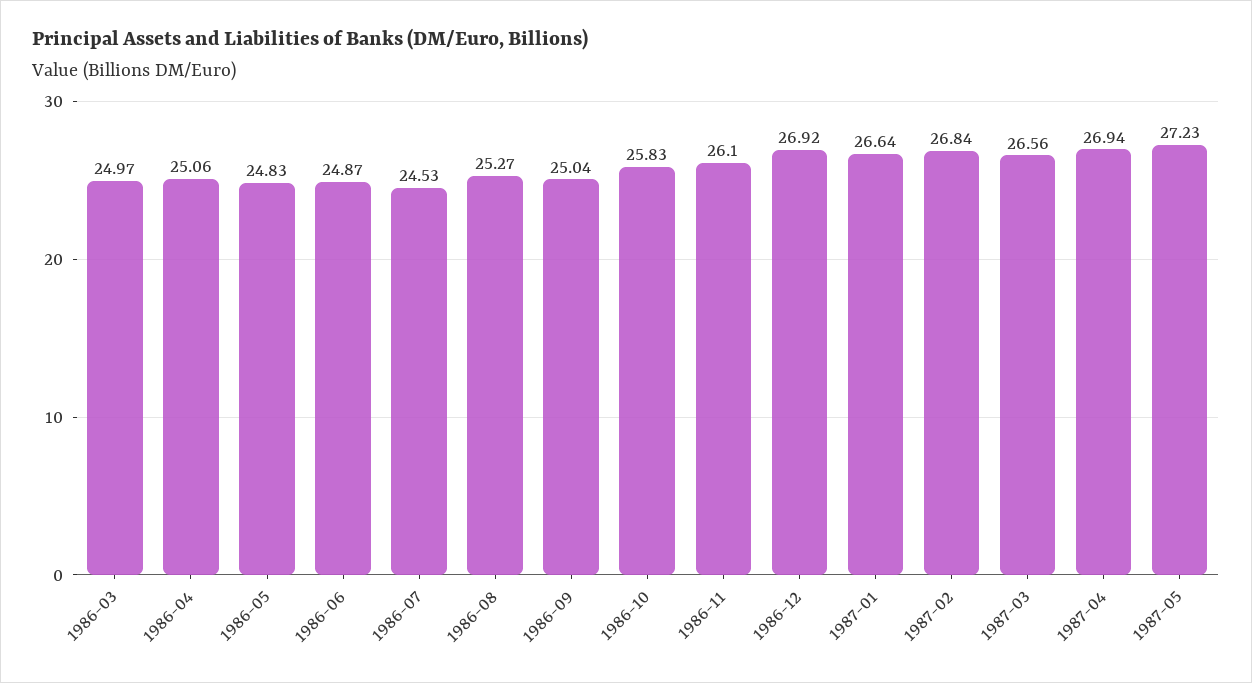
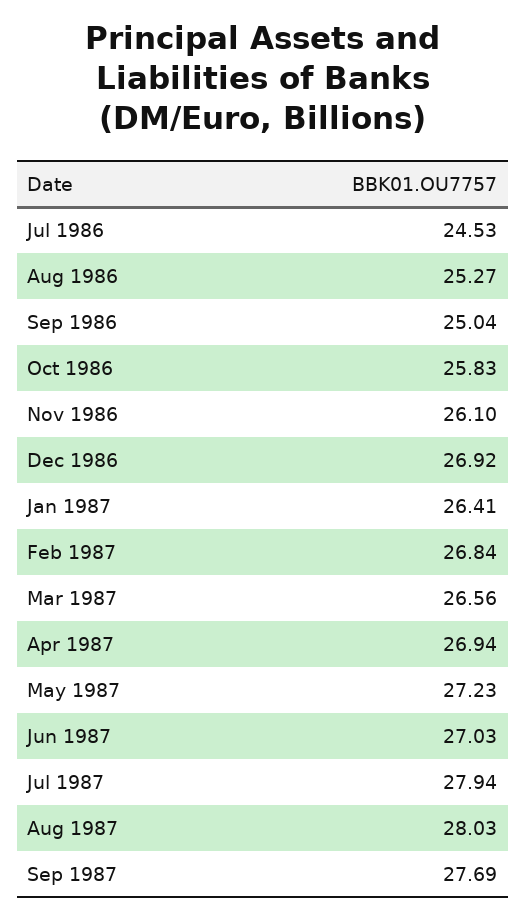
1986-03: 24.97 -> none
1986-04: 25.06 -> none
1986-05: 24.83 -> none
1986-06: 24.87 -> none
1987-01: 26.64 -> 26.41
Jun 1987: none -> 27.03
Jul 1987: none -> 27.94
Aug 1987: none -> 28.03
Sep 1987: none -> 27.69

